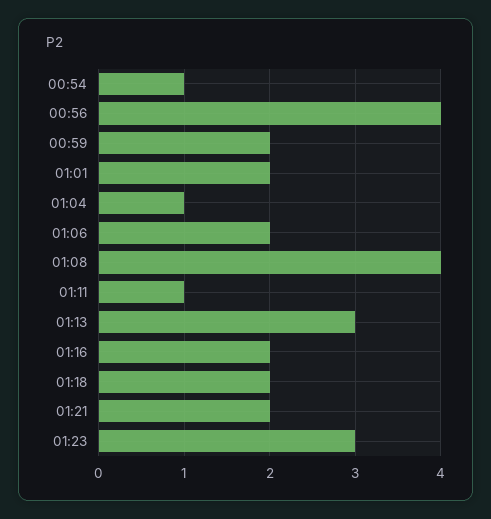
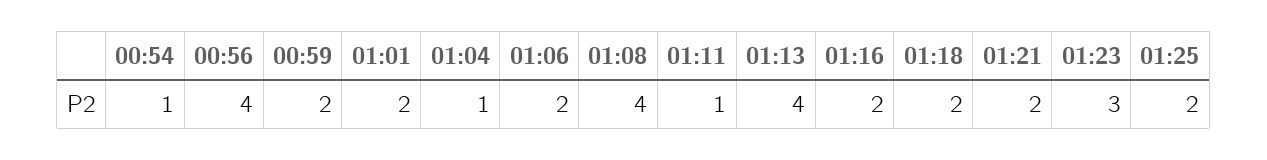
01:13: 3 -> 4
01:25: none -> 2

